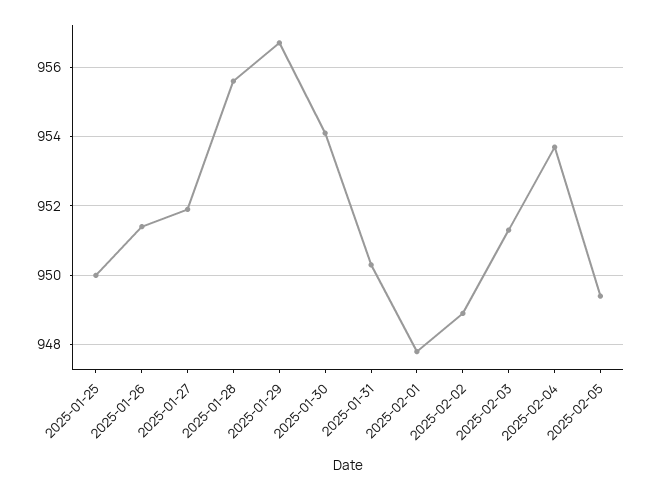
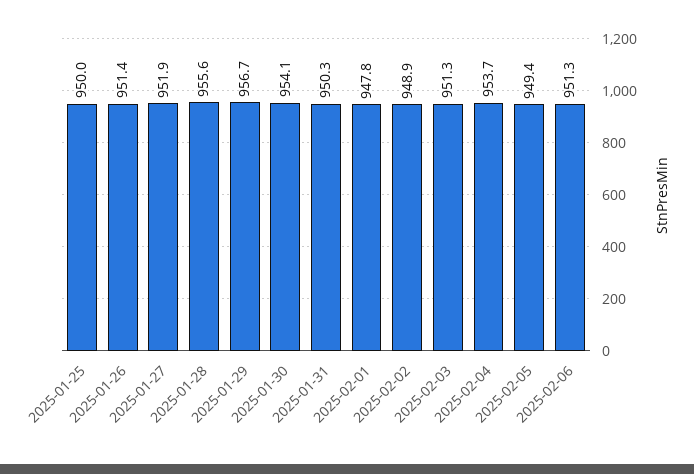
2025-02-06: none -> 951.3

